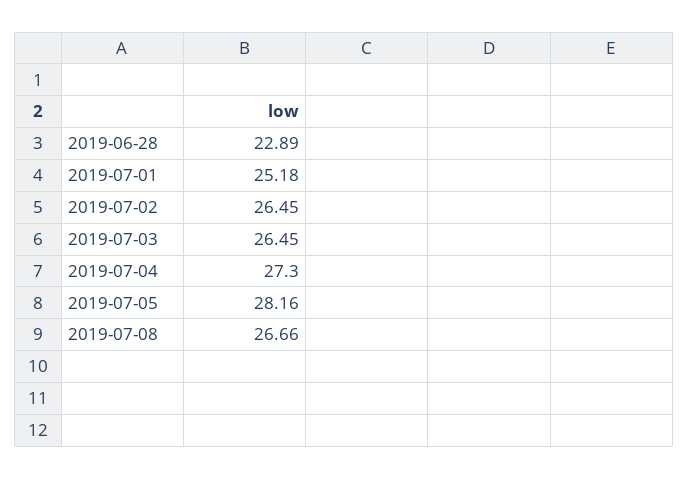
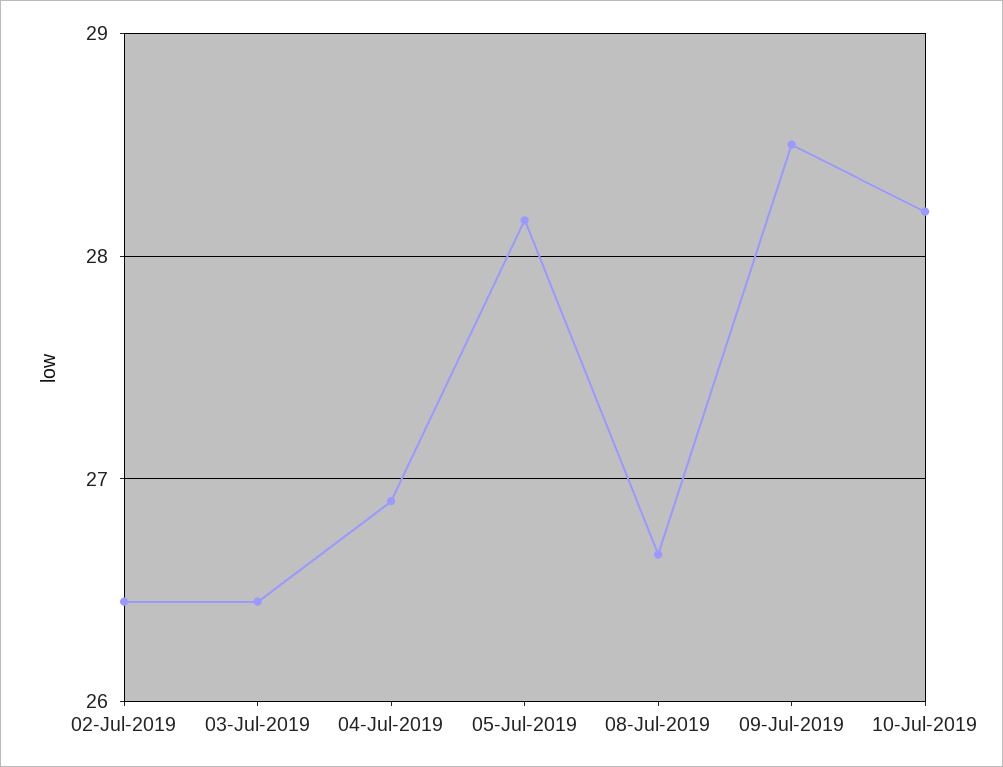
2019-06-28: 22.89 -> none
2019-07-01: 25.18 -> none
2019-07-04: 27.3 -> 26.9
09-Jul-2019: none -> 28.5
10-Jul-2019: none -> 28.2

